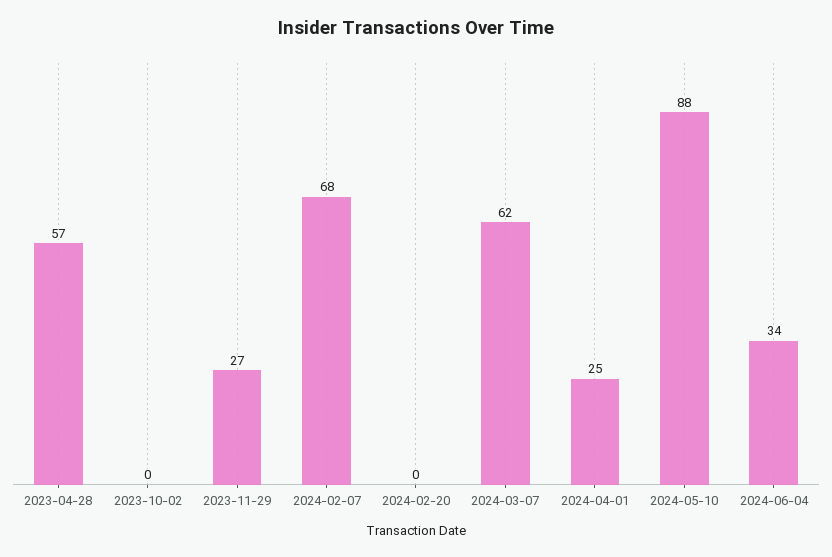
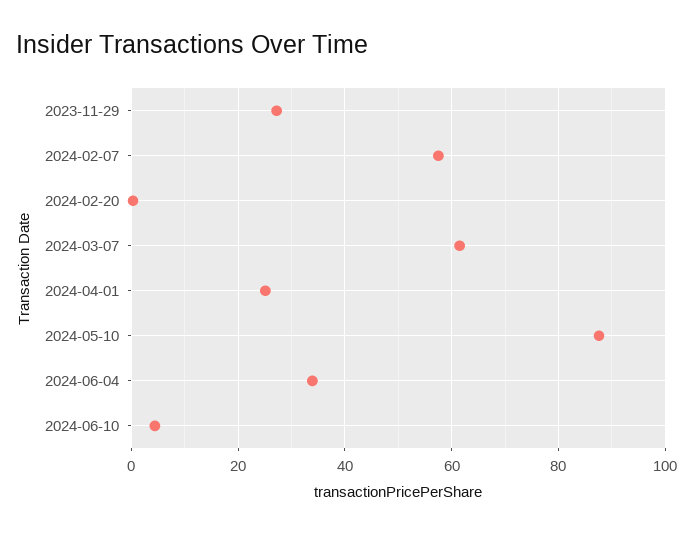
2023-04-28: 57 -> none
2023-10-02: 0 -> none
2024-02-07: 68 -> 58
2024-06-10: none -> 4

